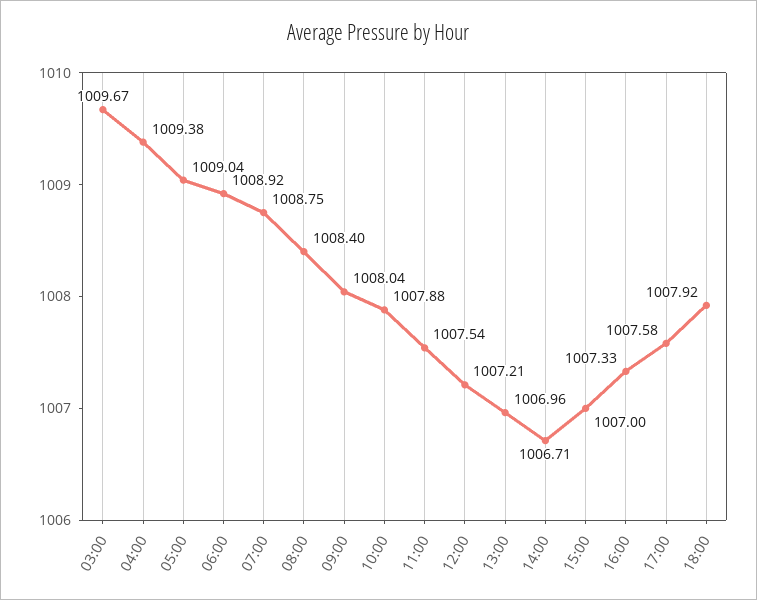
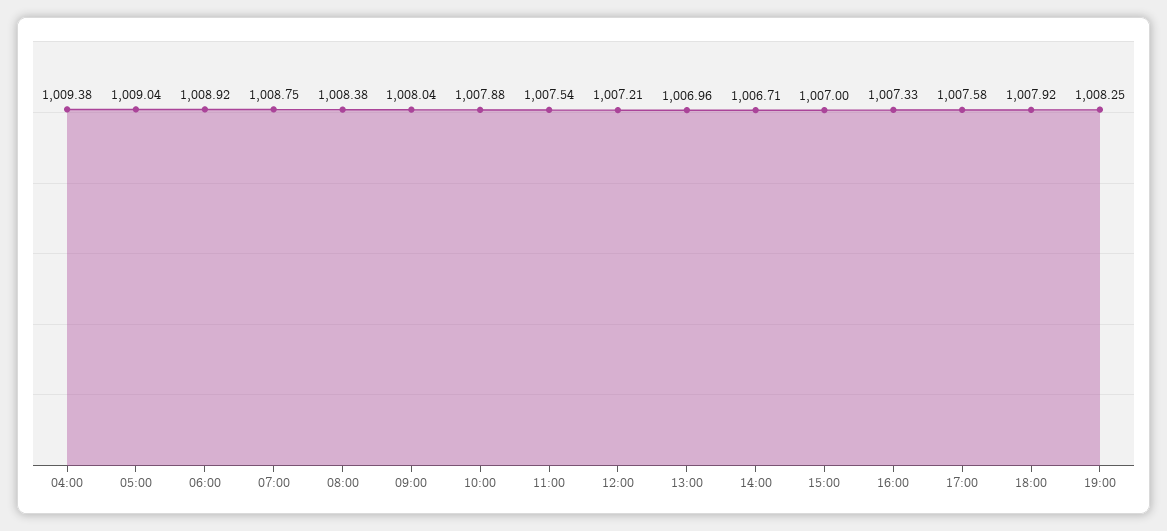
03:00: 1009.67 -> none
08:00: 1008.4 -> 1008.38
19:00: none -> 1008.25

